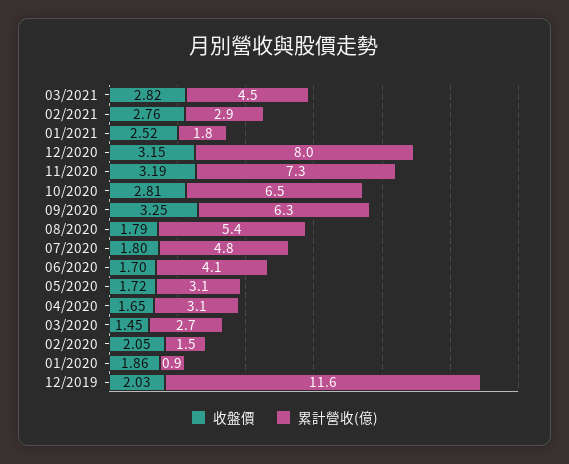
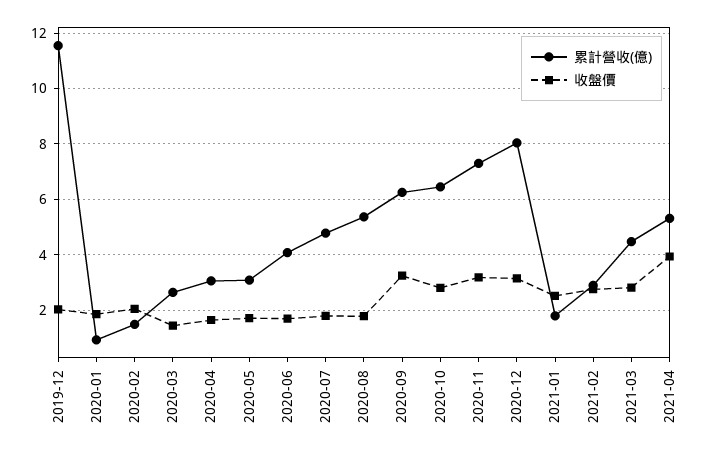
累計營收(億), 2021-04: none -> 5.25
收盤價, 2021-04: none -> 4

